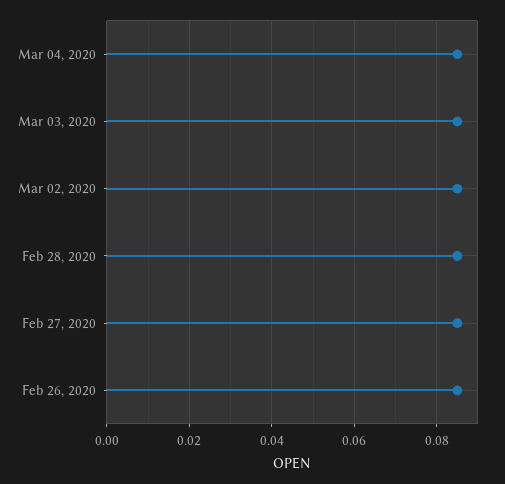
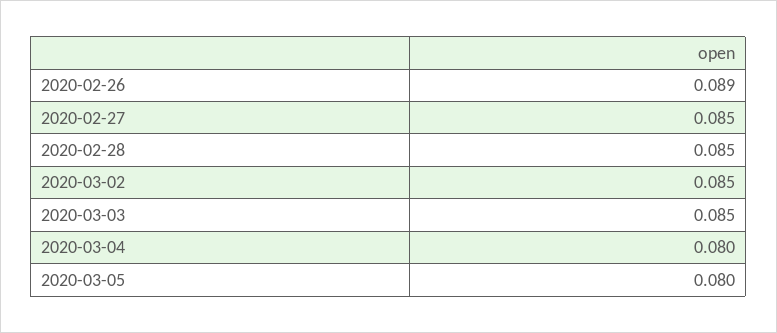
Mar 04, 2020: 0.085 -> 0.08
Feb 26, 2020: 0.085 -> 0.089
2020-03-05: none -> 0.08

